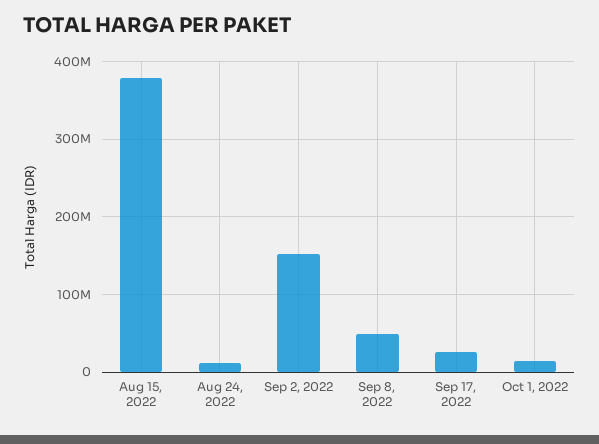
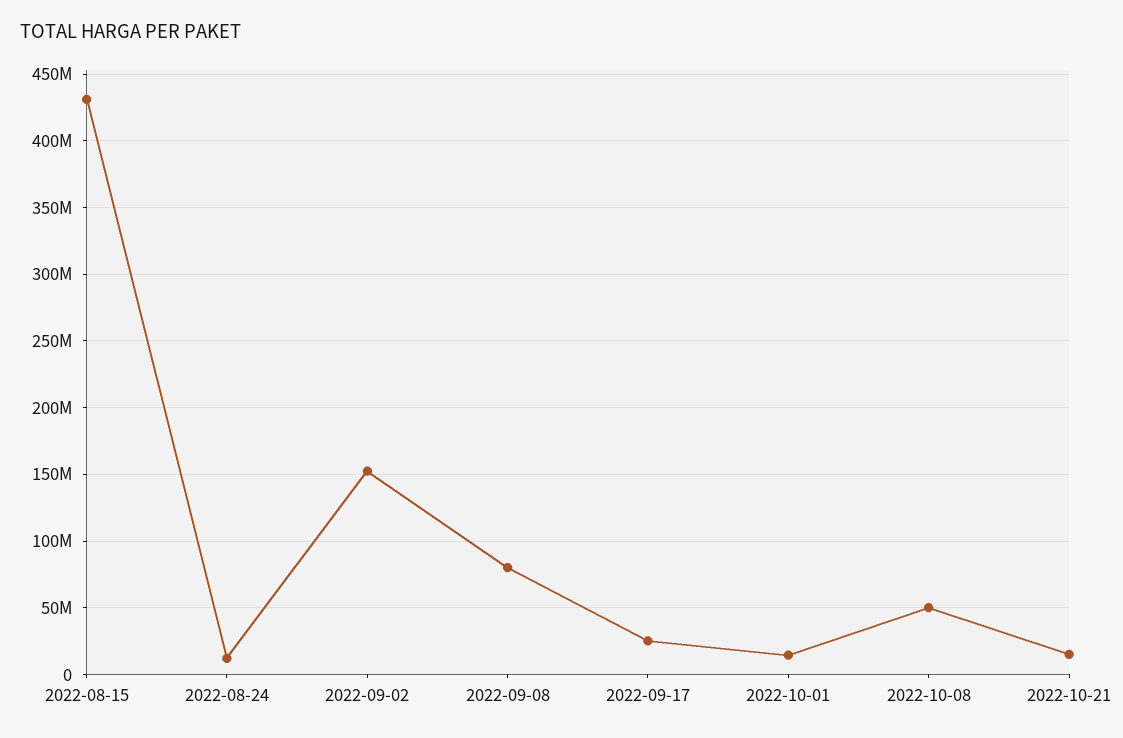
Aug 15, 2022: 380000000 -> 430000000
Sep 8, 2022: 50000000 -> 80000000
2022-10-08: none -> 50000000
2022-10-21: none -> 15000000

